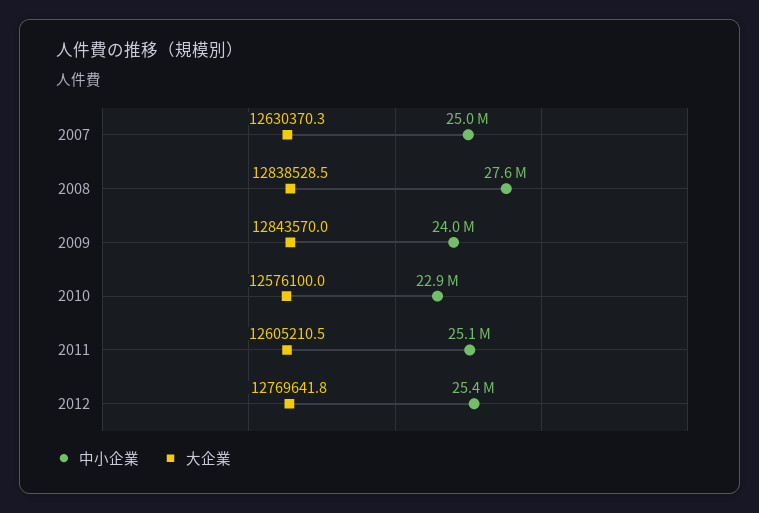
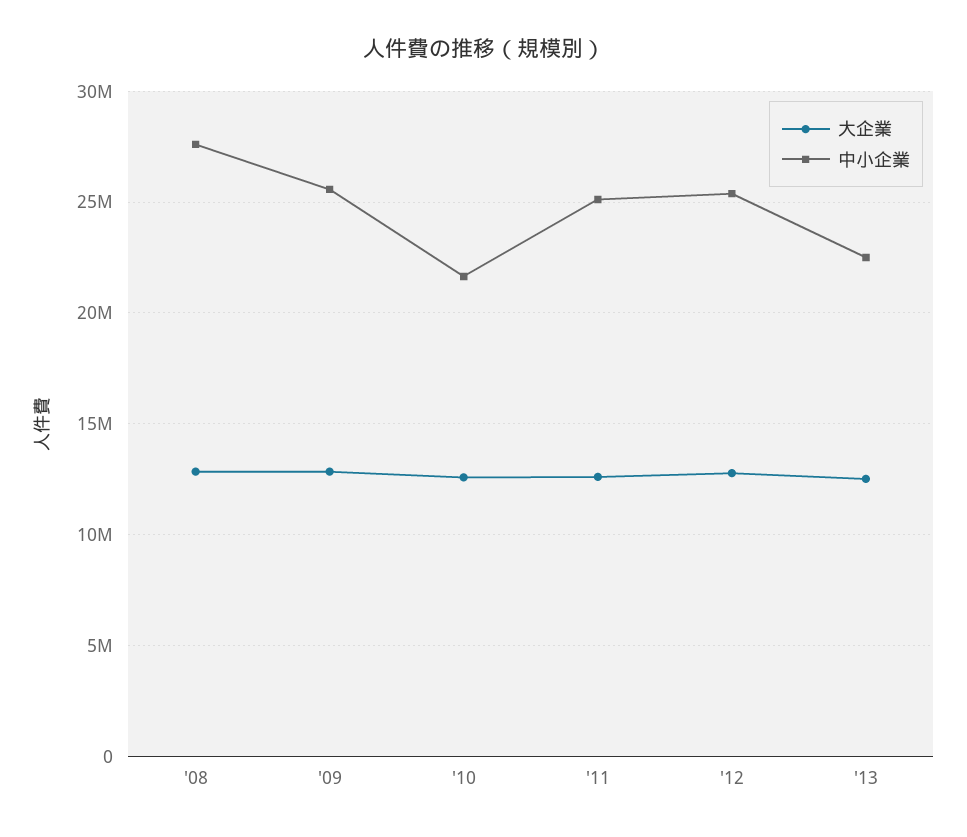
中小企業, 2007: 25000000 -> none
大企業, 2007: 12630370.3 -> none
中小企業, 2009: 24000000 -> 25500000
中小企業, 2010: 22900000 -> 21500000
大企業, '13: none -> 12500000
中小企業, '13: none -> 22500000

